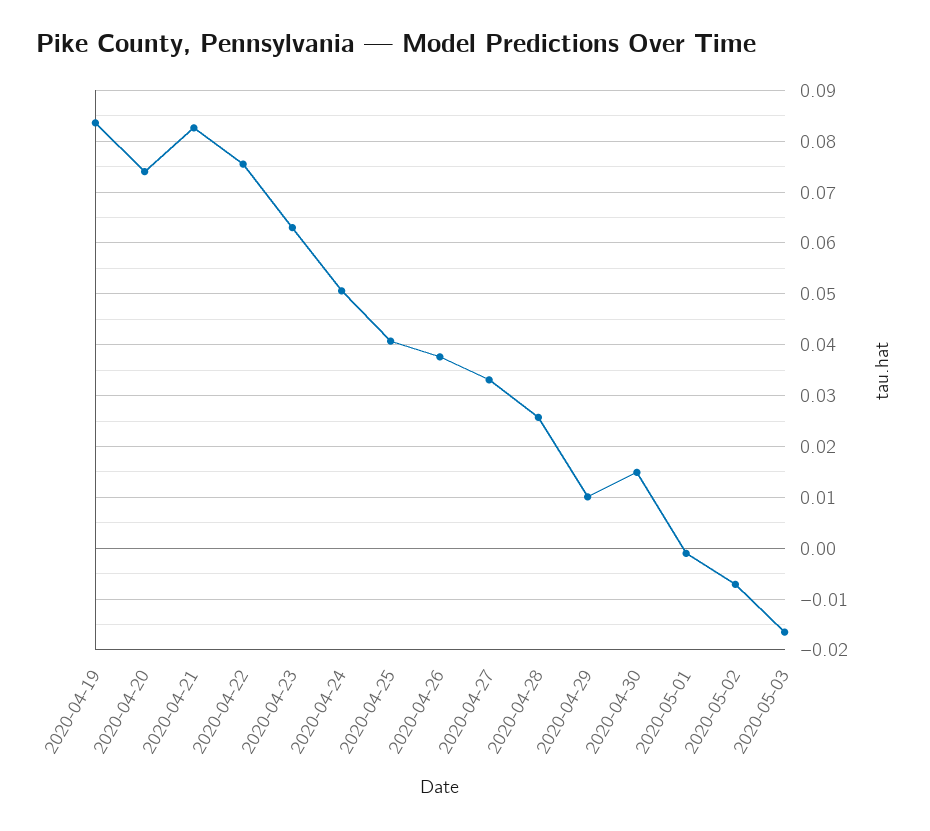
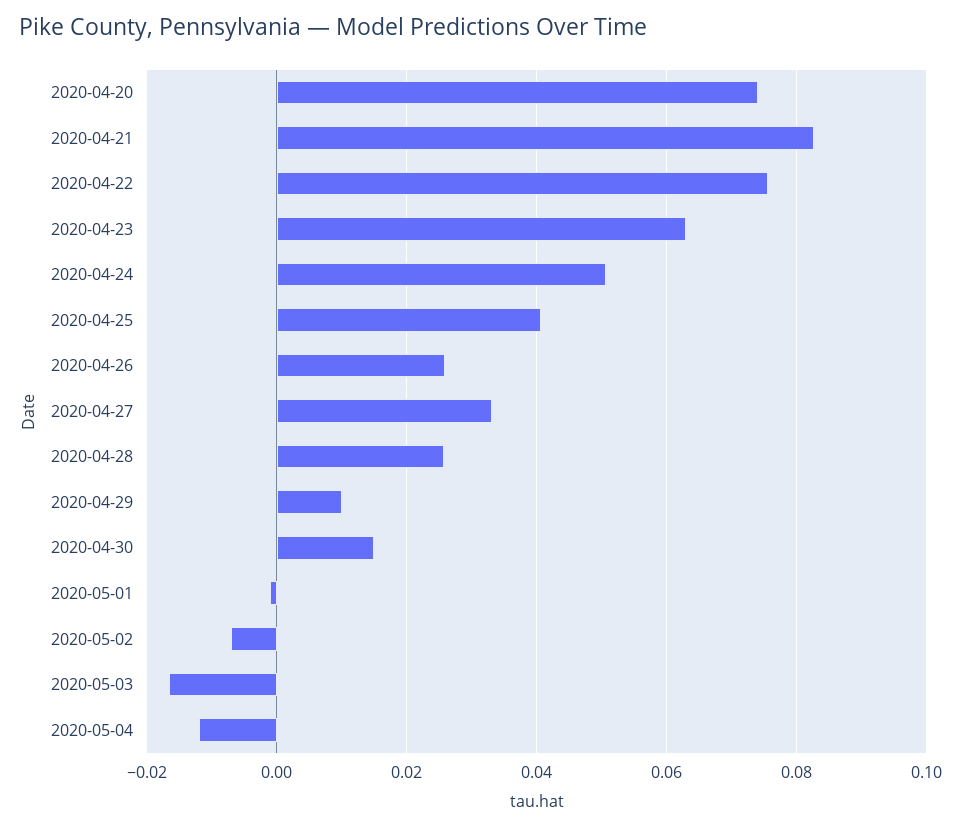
2020-04-19: 0.084 -> none
2020-04-26: 0.038 -> 0.026
2020-05-04: none -> -0.012

